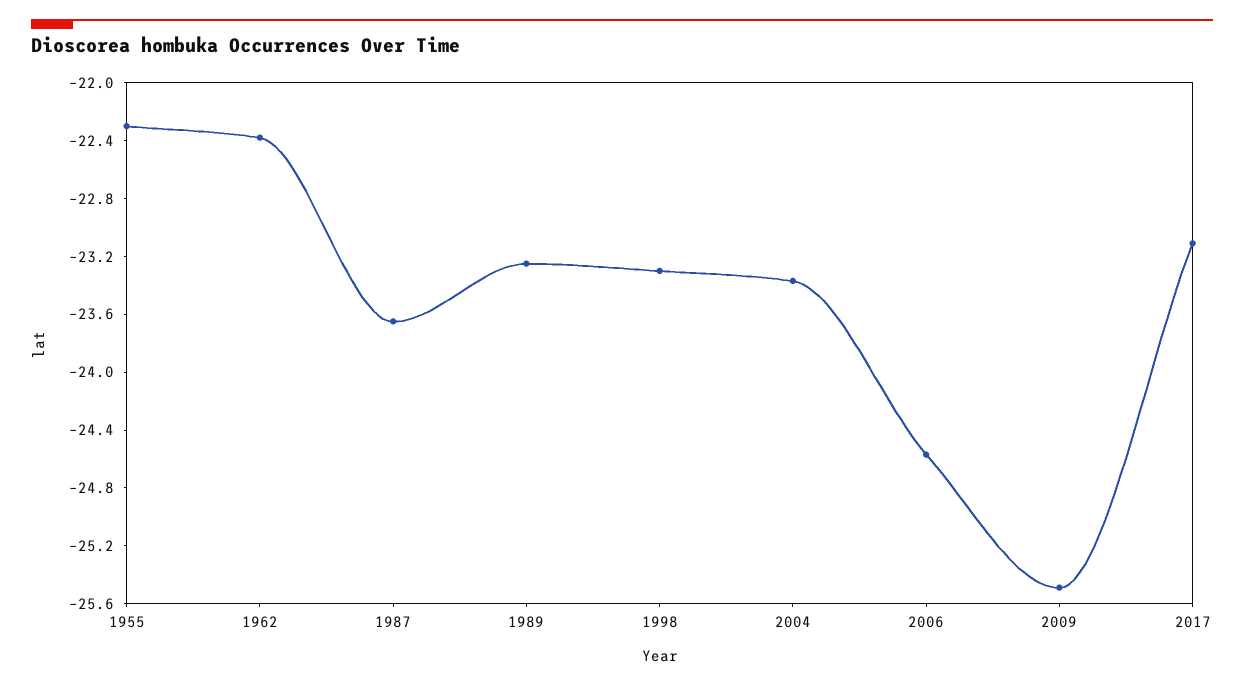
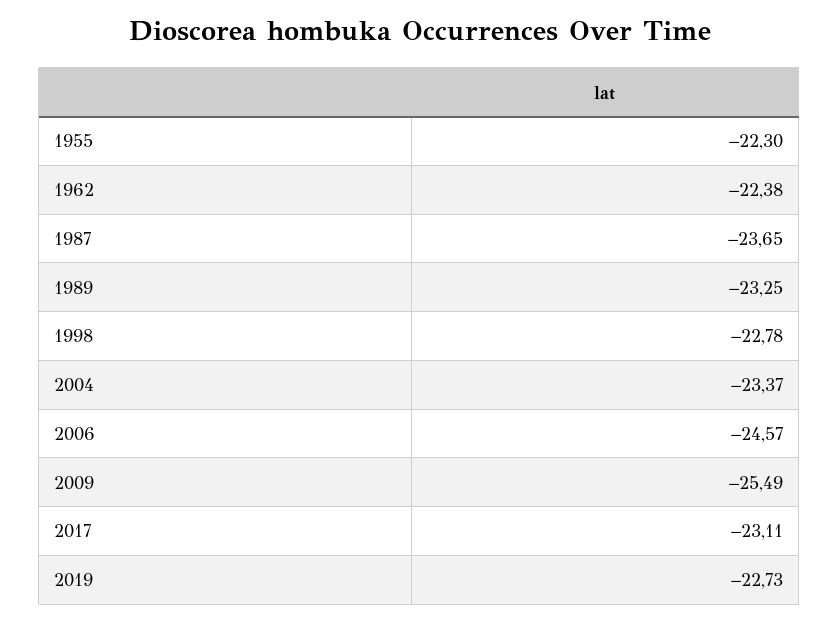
1998: -23.3 -> -22.78
2019: none -> -22.73

